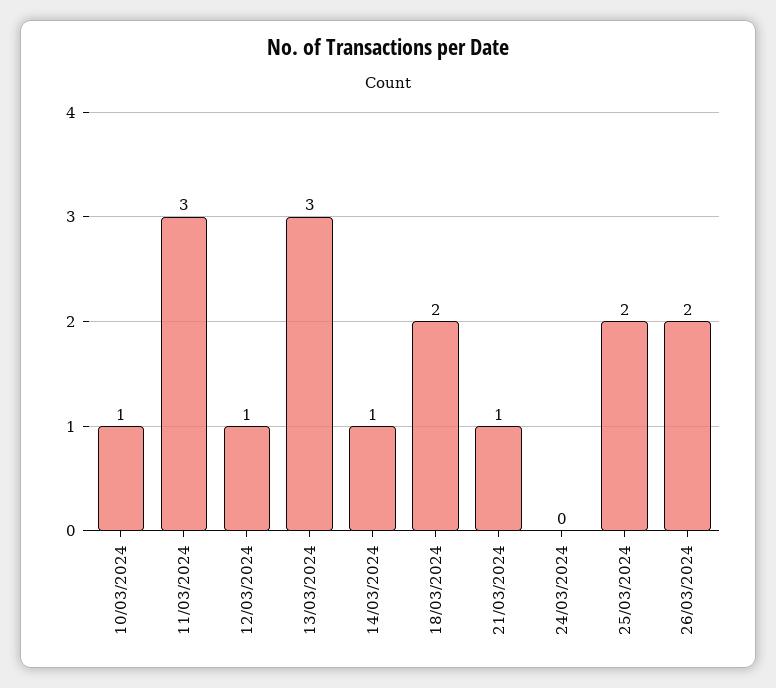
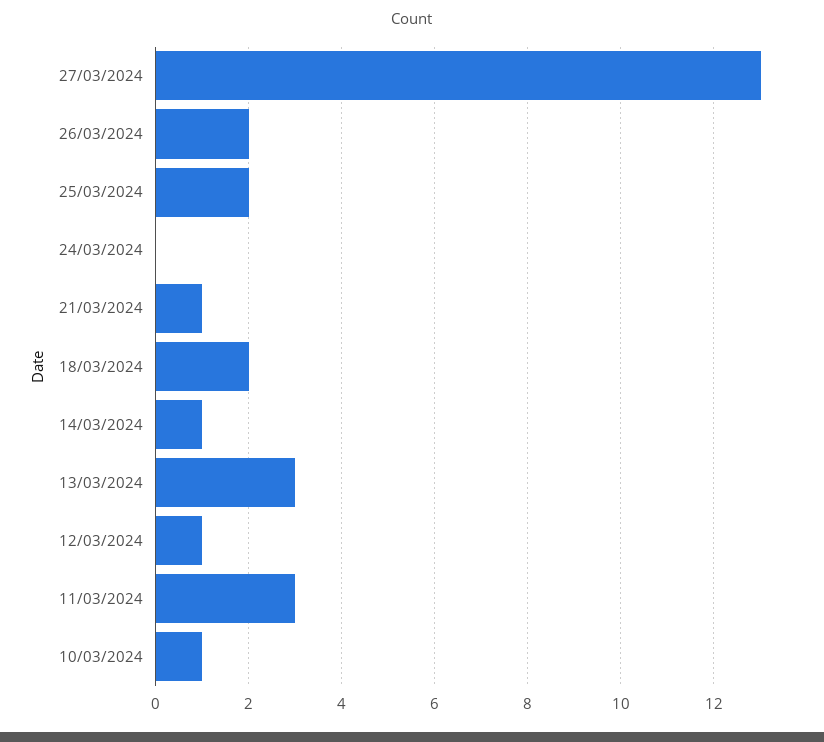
27/03/2024: none -> 13

